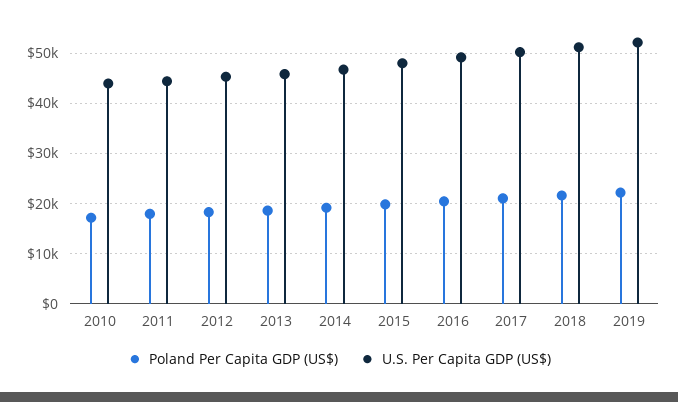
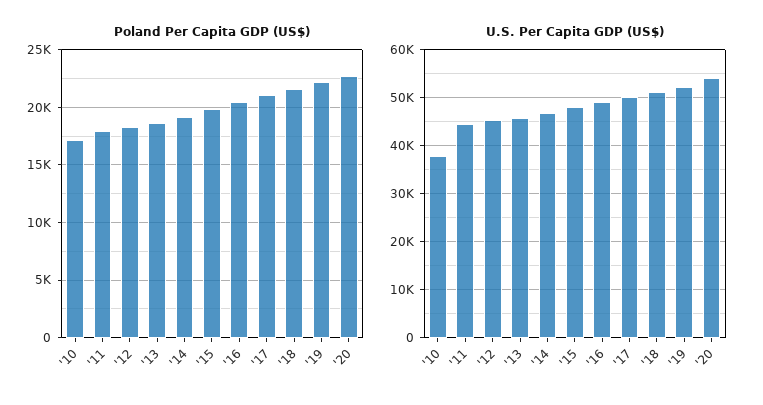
U.S. Per Capita GDP (US$), 2010: 44000 -> 38000
Poland Per Capita GDP (US$), '20: none -> 23000
U.S. Per Capita GDP (US$), '20: none -> 54000

